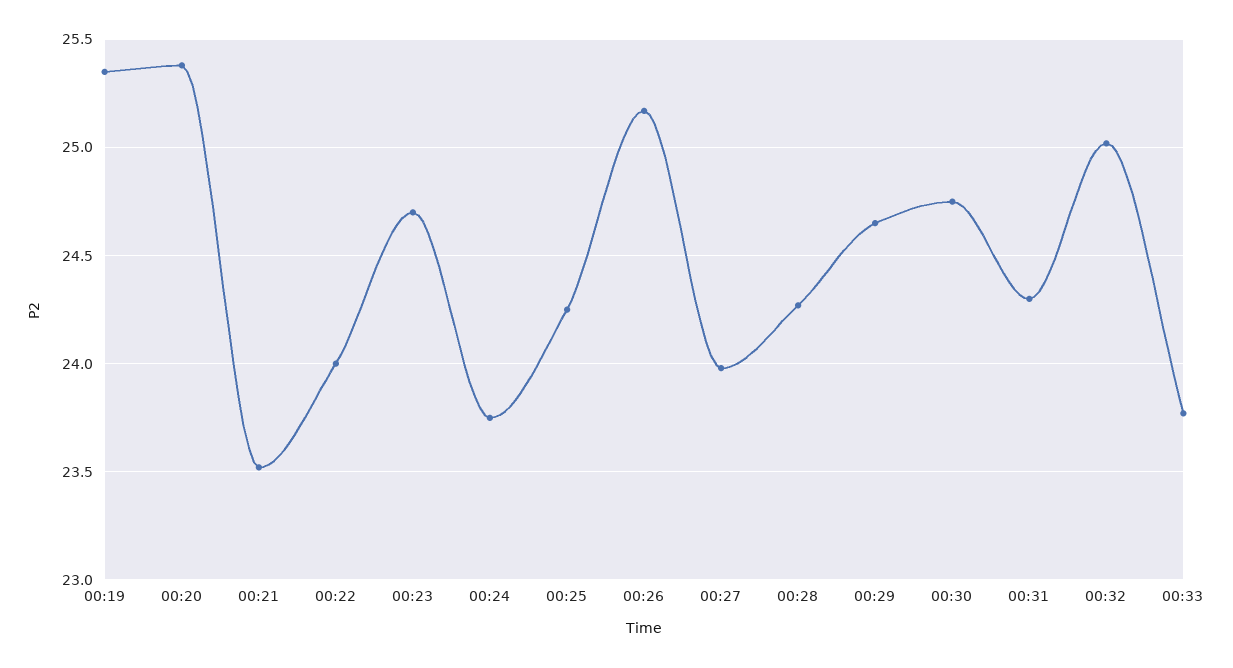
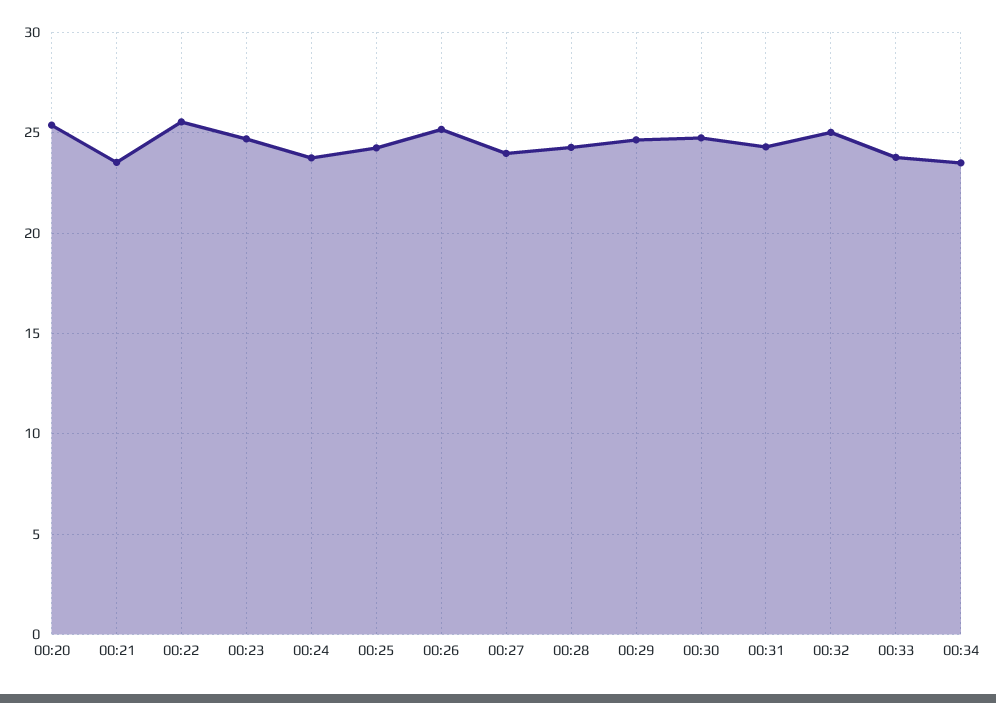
00:19: 25.35 -> none
00:22: 24 -> 25.5
00:34: none -> 23.5

